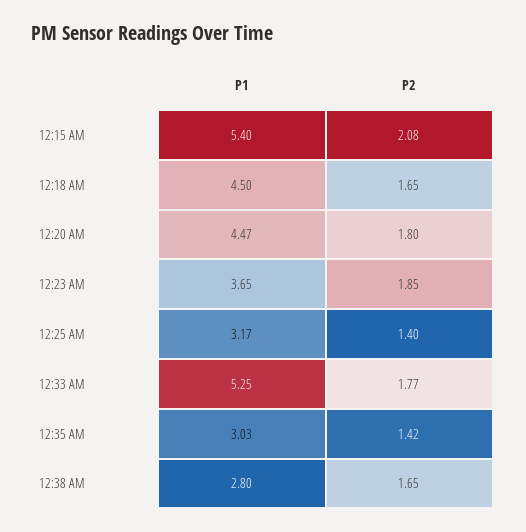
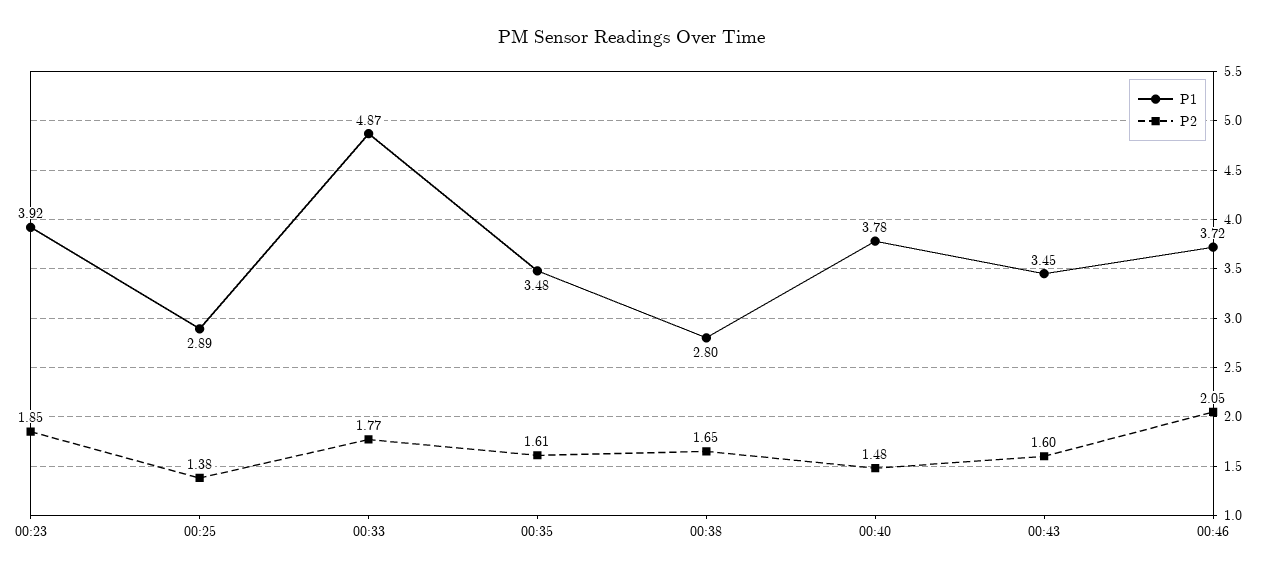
P1, 12:15 AM: 5.4 -> none
P2, 12:15 AM: 2.08 -> none
P1, 12:18 AM: 4.5 -> none
P2, 12:18 AM: 1.65 -> none
P1, 12:20 AM: 4.47 -> none
P2, 12:20 AM: 1.8 -> none
P1, 12:23 AM: 3.65 -> 3.92
P1, 12:25 AM: 3.17 -> 2.89
P2, 12:25 AM: 1.4 -> 1.38
P1, 12:33 AM: 5.25 -> 4.87
P1, 12:35 AM: 3.03 -> 3.48
P2, 12:35 AM: 1.42 -> 1.61
P1, 00:40: none -> 3.78
P2, 00:40: none -> 1.48
P1, 00:43: none -> 3.45
P2, 00:43: none -> 1.6
P1, 00:46: none -> 3.72
P2, 00:46: none -> 2.05

